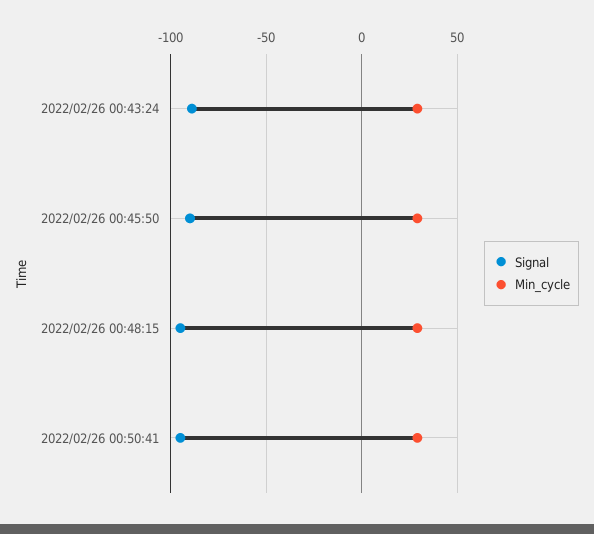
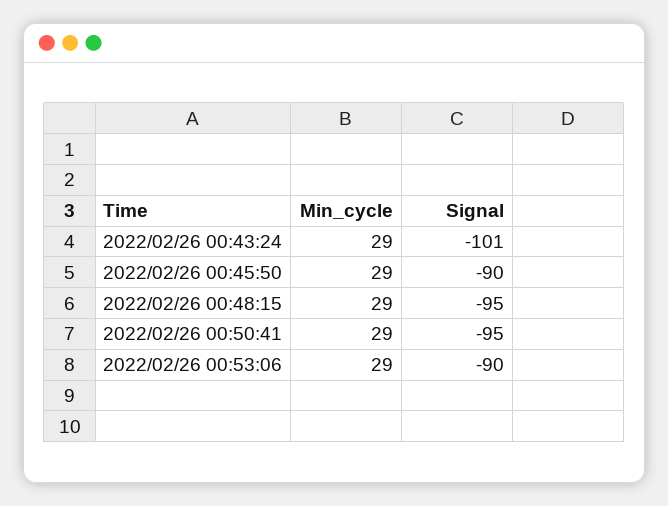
Signal, 2022/02/26 00:43:24: -90 -> -101
Min_cycle, 2022/02/26 00:53:06: none -> 29
Signal, 2022/02/26 00:53:06: none -> -90

